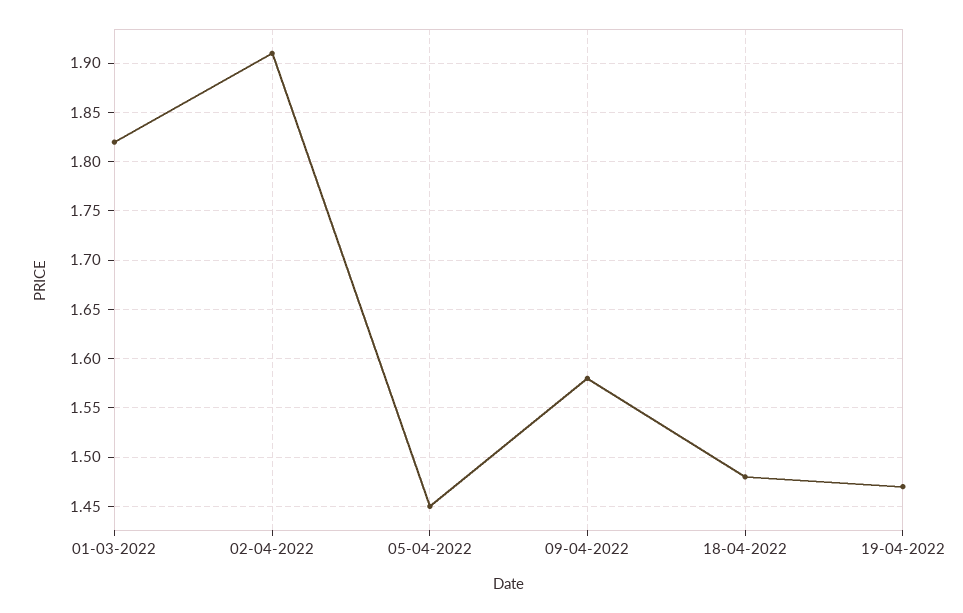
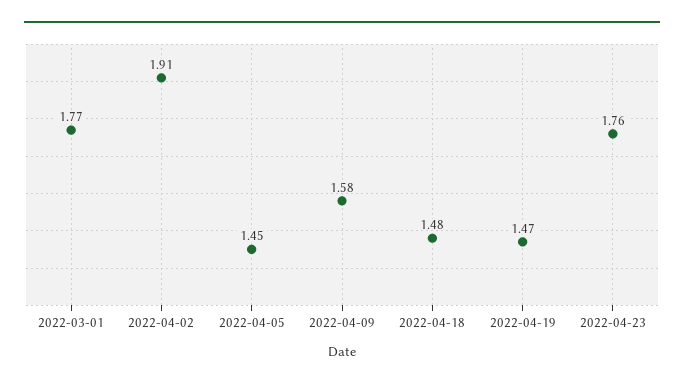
01-03-2022: 1.82 -> 1.77
2022-04-23: none -> 1.76

